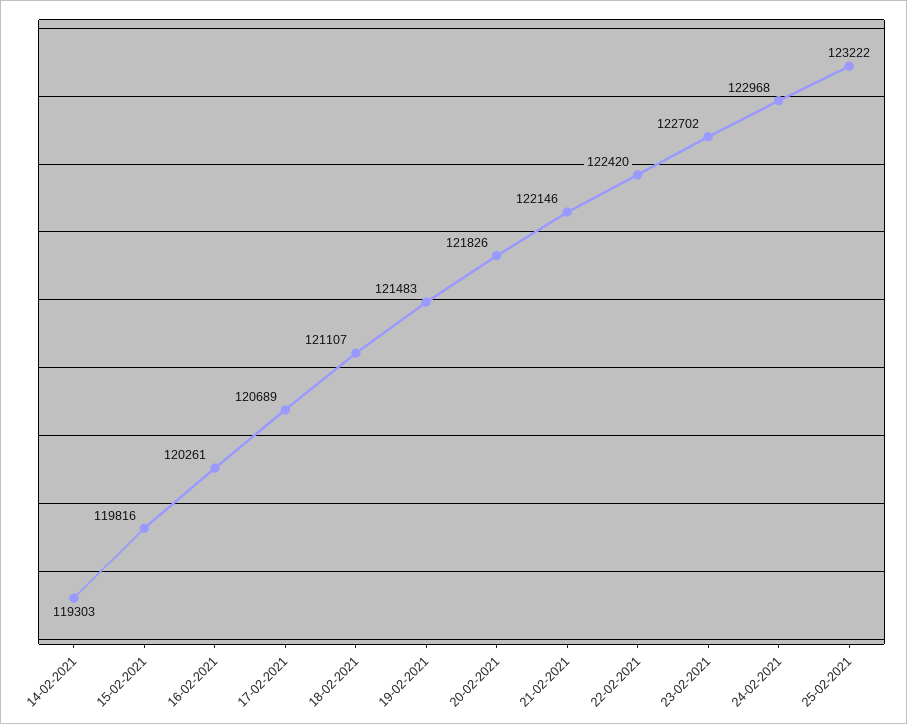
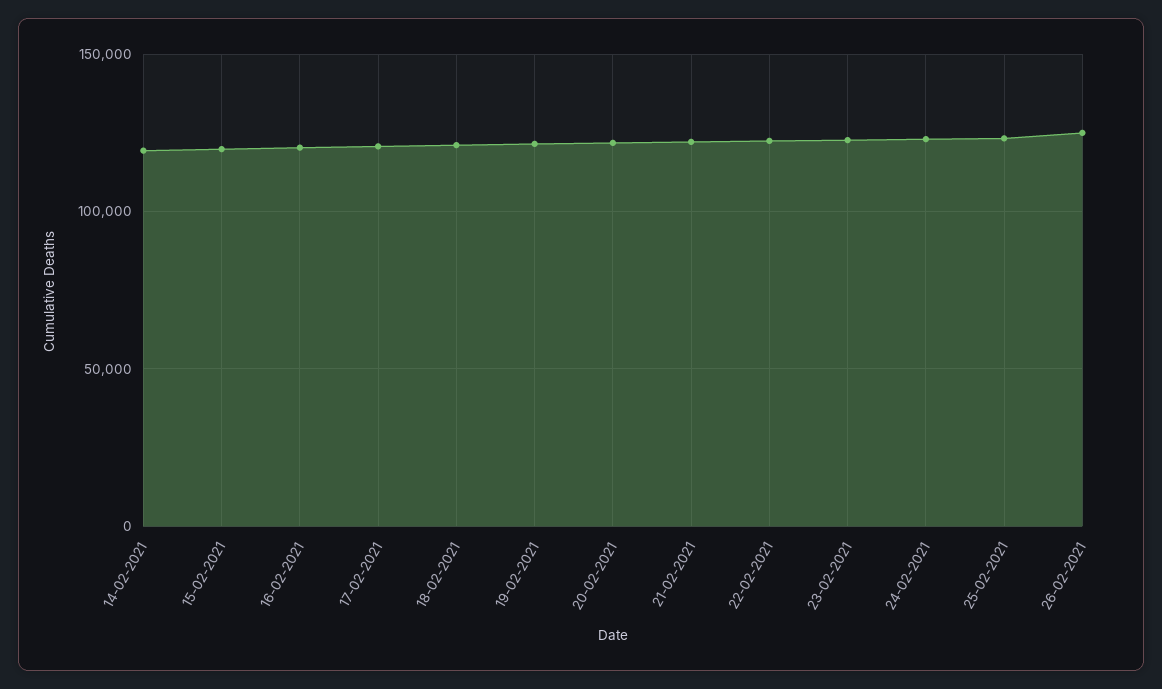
26-02-2021: none -> 125000

